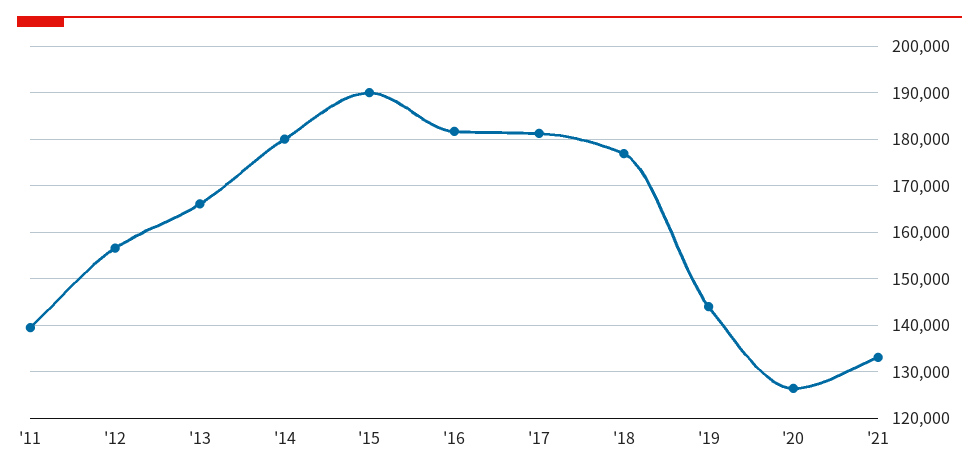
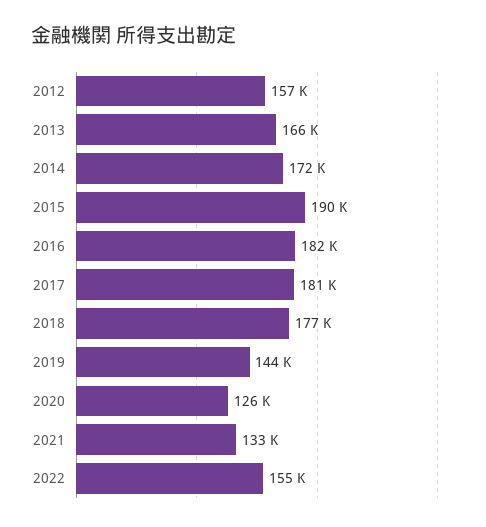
'11: 140000 -> none
'14: 180000 -> 172000
2022: none -> 155000

